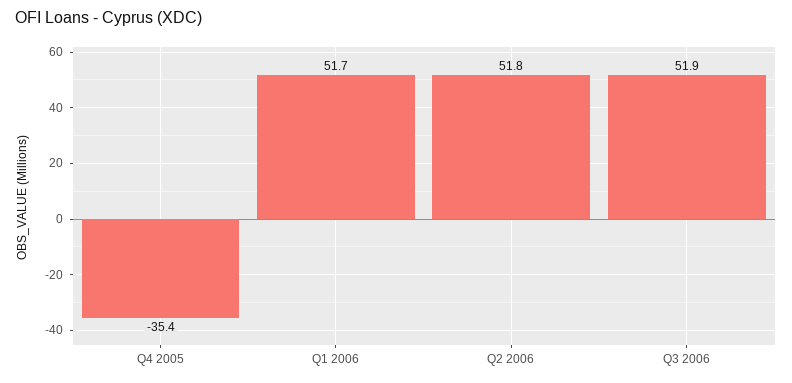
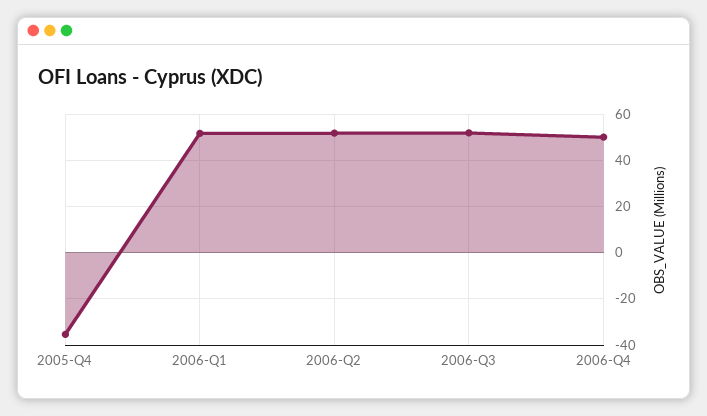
2006-Q4: none -> 50

